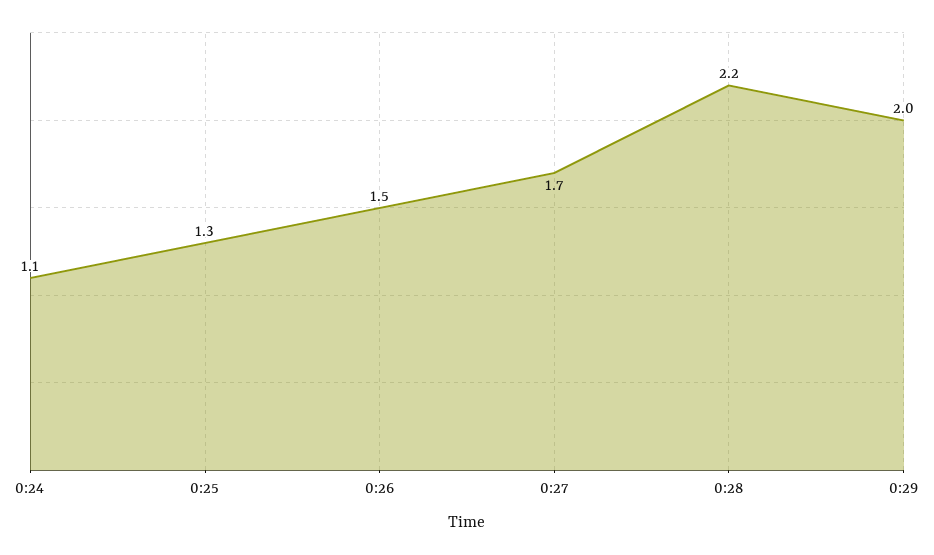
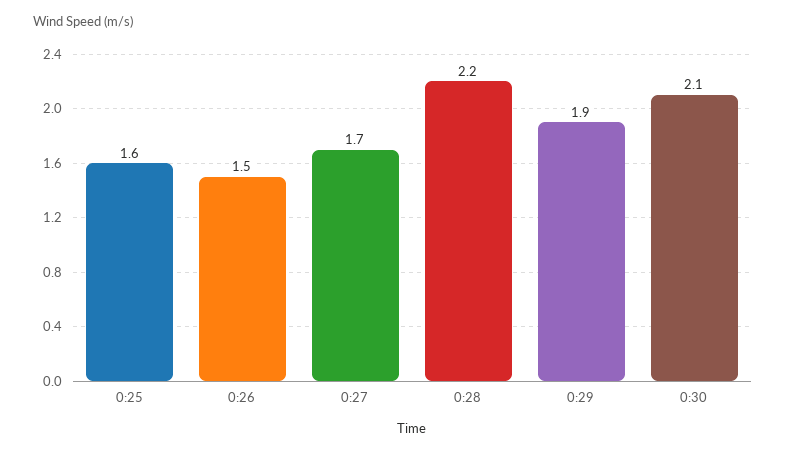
0:24: 1.1 -> none
0:25: 1.3 -> 1.6
0:29: 2 -> 1.9
0:30: none -> 2.1

